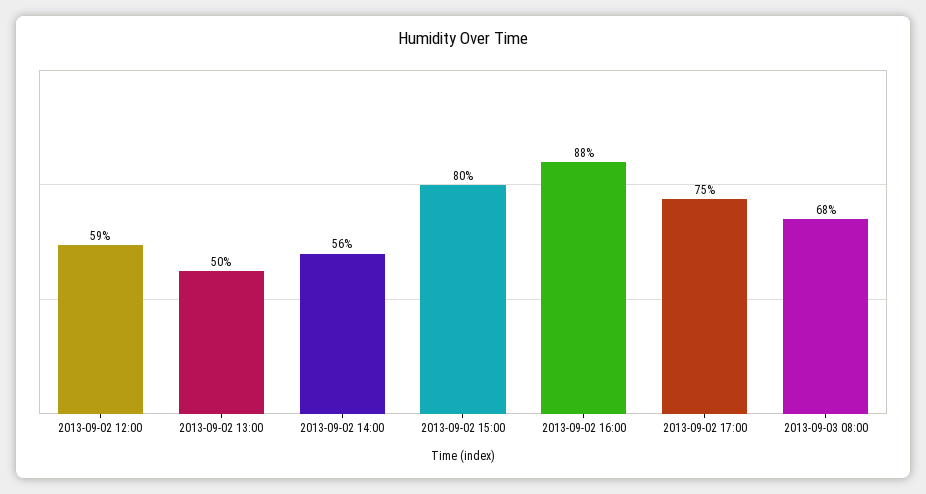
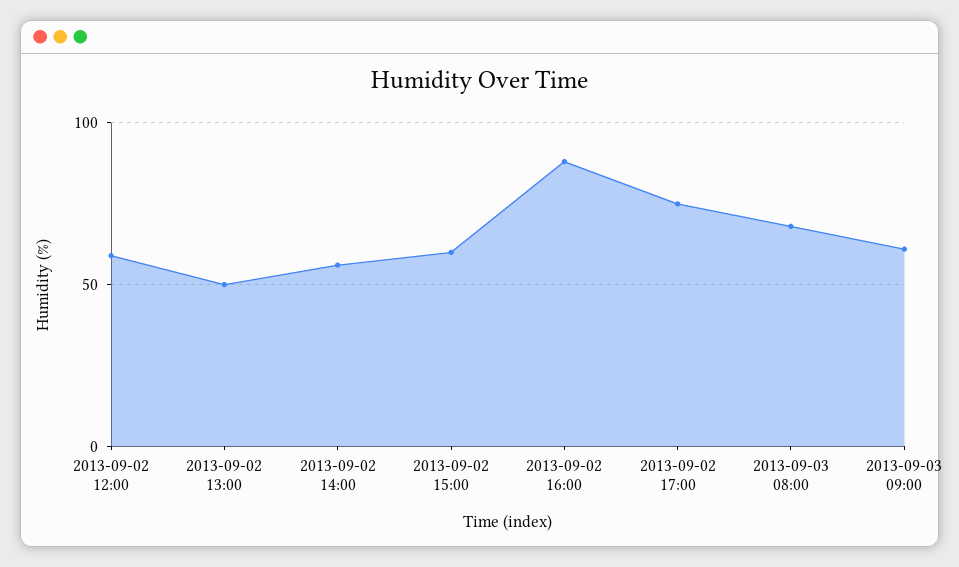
2013-09-02 15:00: 80 -> 60
2013-09-03 09:00: none -> 60

